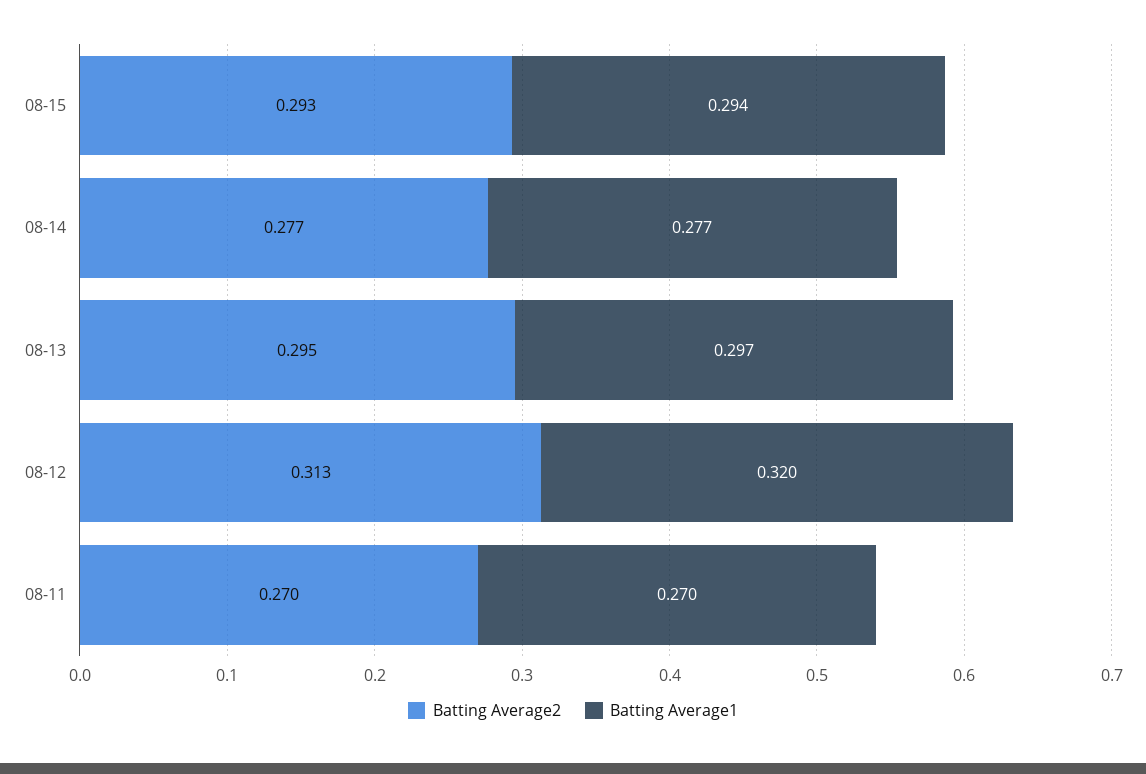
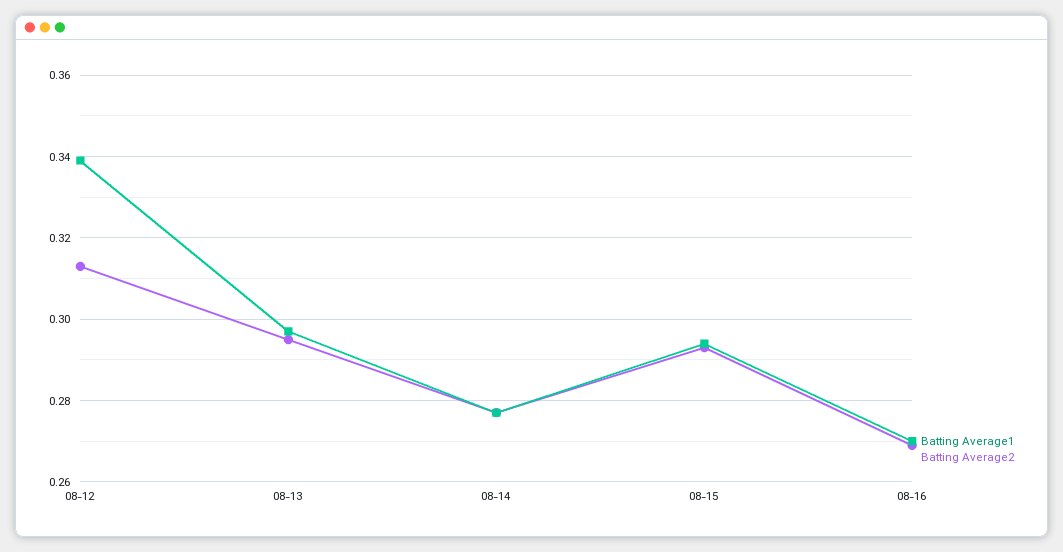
Batting Average1, 08-12: 0.32 -> 0.34
Batting Average2, 08-11: 0.27 -> none
Batting Average1, 08-11: 0.27 -> none
Batting Average1, 08-16: none -> 0.27
Batting Average2, 08-16: none -> 0.27

